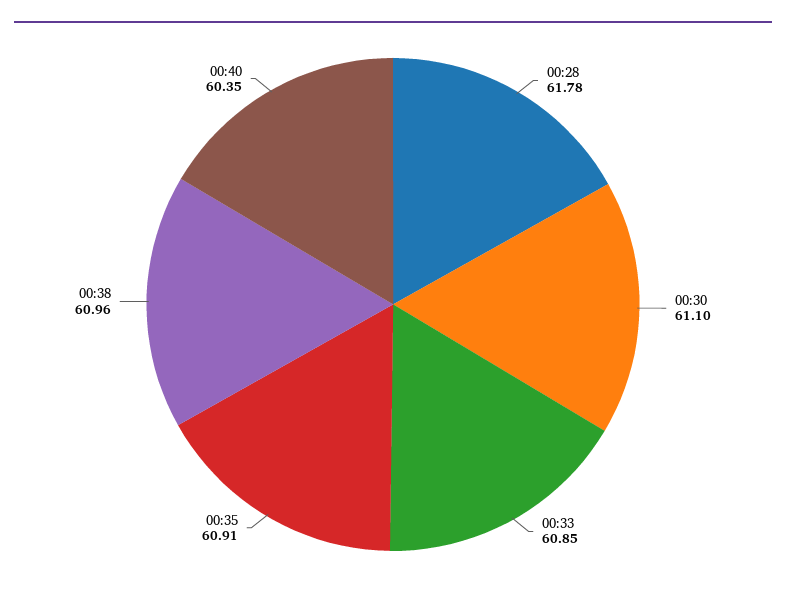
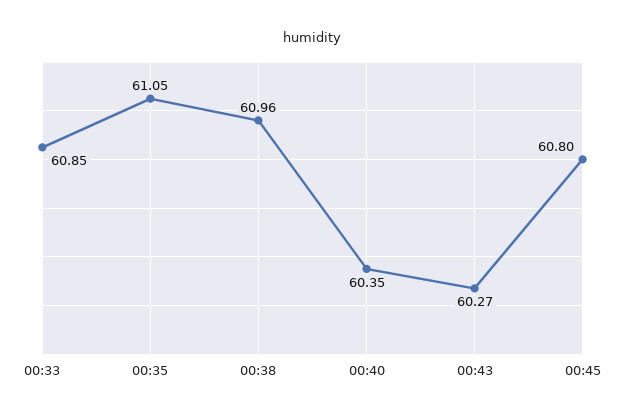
00:28: 61.78 -> none
00:30: 61.1 -> none
00:35: 60.91 -> 61.05
00:43: none -> 60.27
00:45: none -> 60.8

